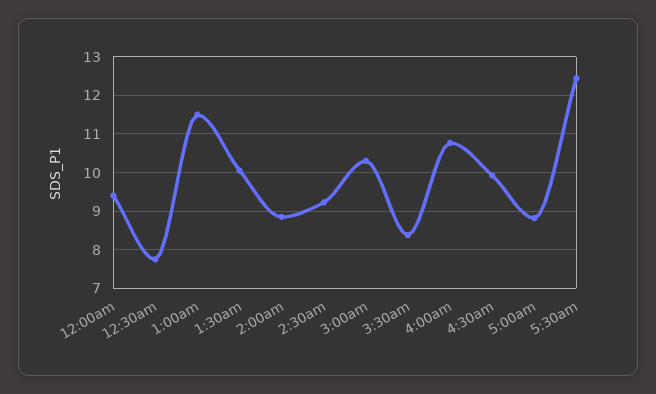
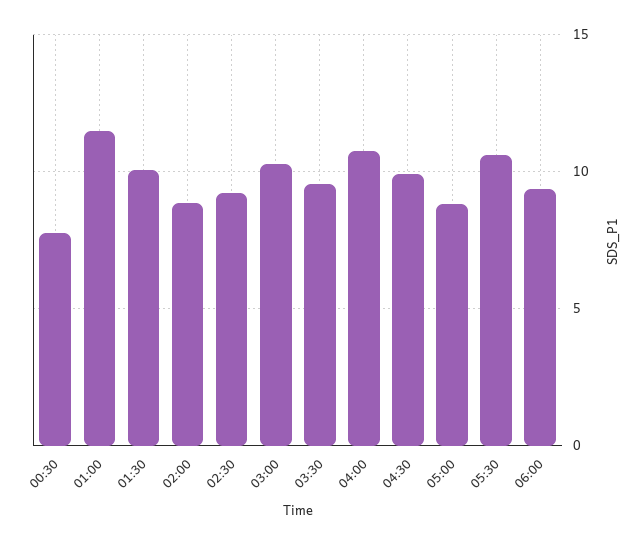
12:00am: 9.4 -> none
3:30am: 8.4 -> 9.5
5:30am: 12.4 -> 10.5
06:00: none -> 9.5

